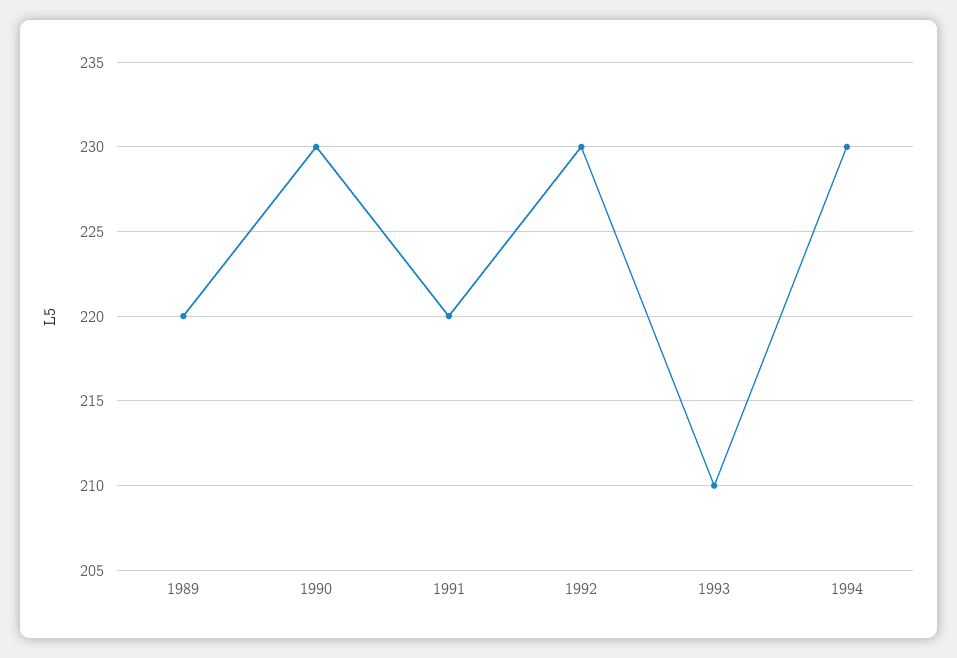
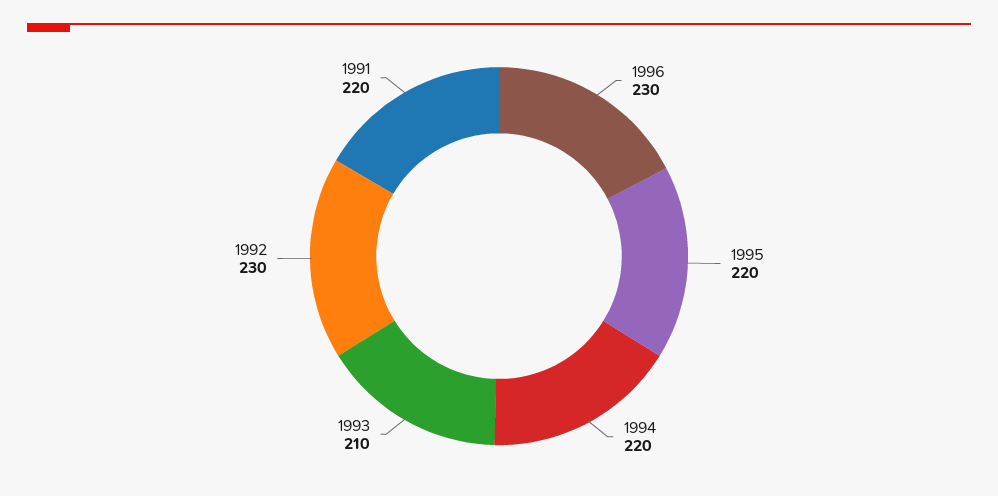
1989: 220 -> none
1990: 230 -> none
1994: 230 -> 220
1996: none -> 230
1995: none -> 220

